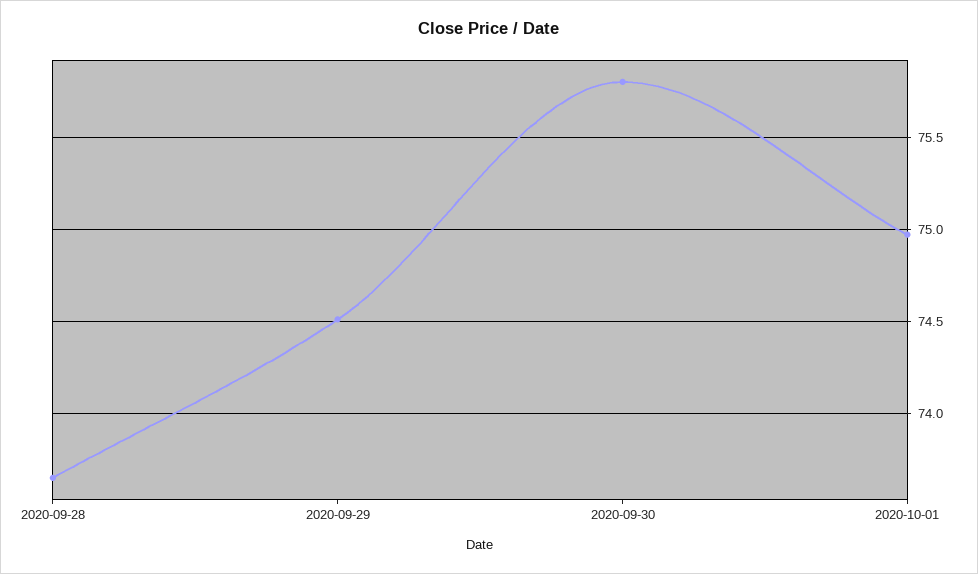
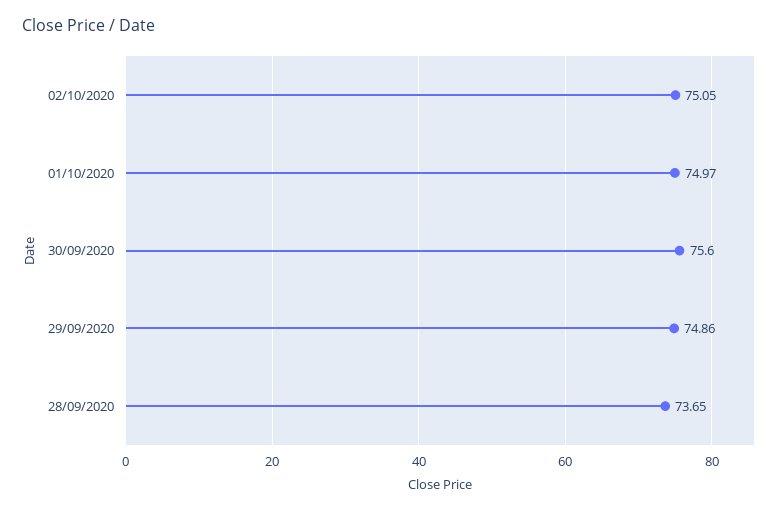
2020-09-29: 74.5 -> 74.86
2020-09-30: 75.8 -> 75.6
02/10/2020: none -> 75.05

